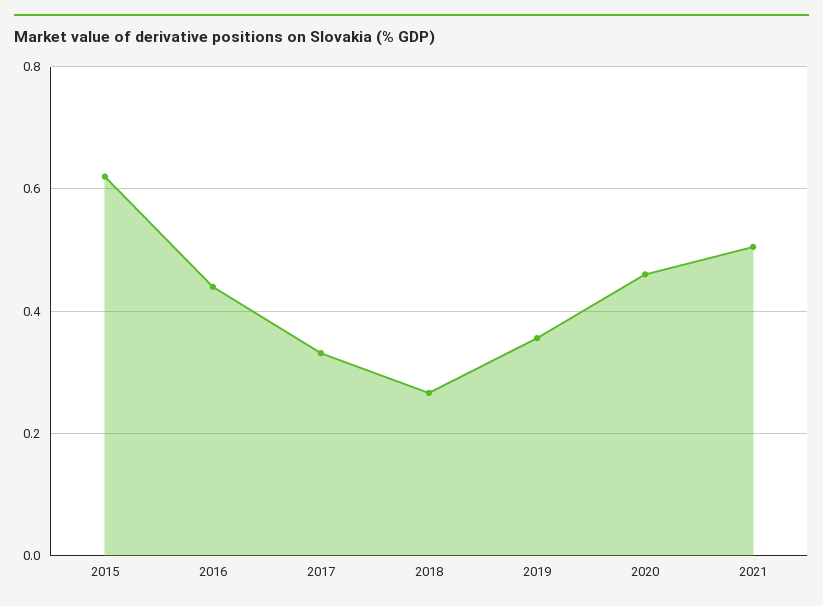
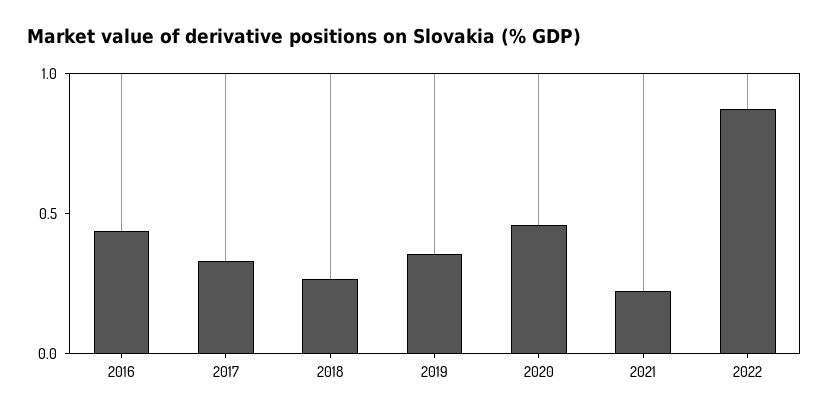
2015: 0.62 -> none
2021: 0.5 -> 0.2
2022: none -> 0.9

